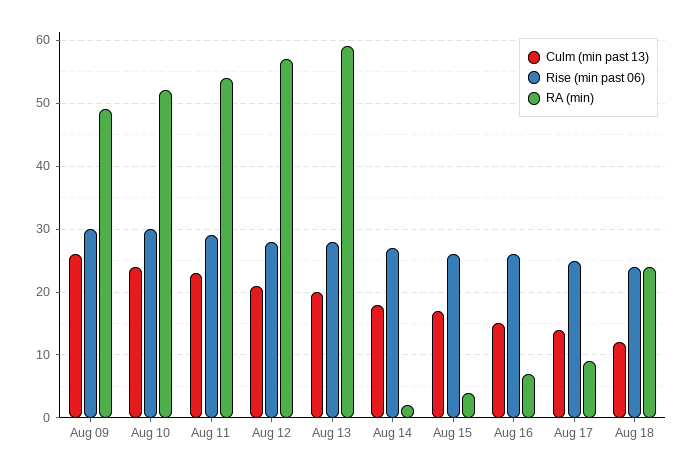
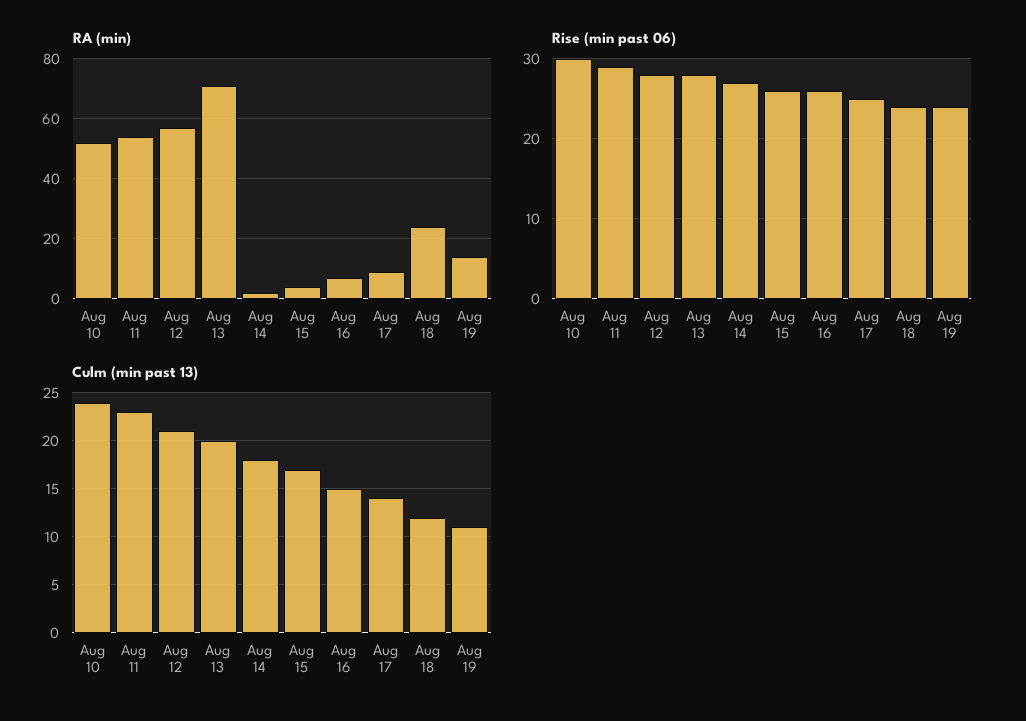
Culm (min past 13), Aug 09: 26 -> none
Rise (min past 06), Aug 09: 30 -> none
RA (min), Aug 09: 49 -> none
RA (min), Aug 13: 59 -> 70
RA (min), Aug 19: none -> 15
Rise (min past 06), Aug 19: none -> 24
Culm (min past 13), Aug 19: none -> 11

